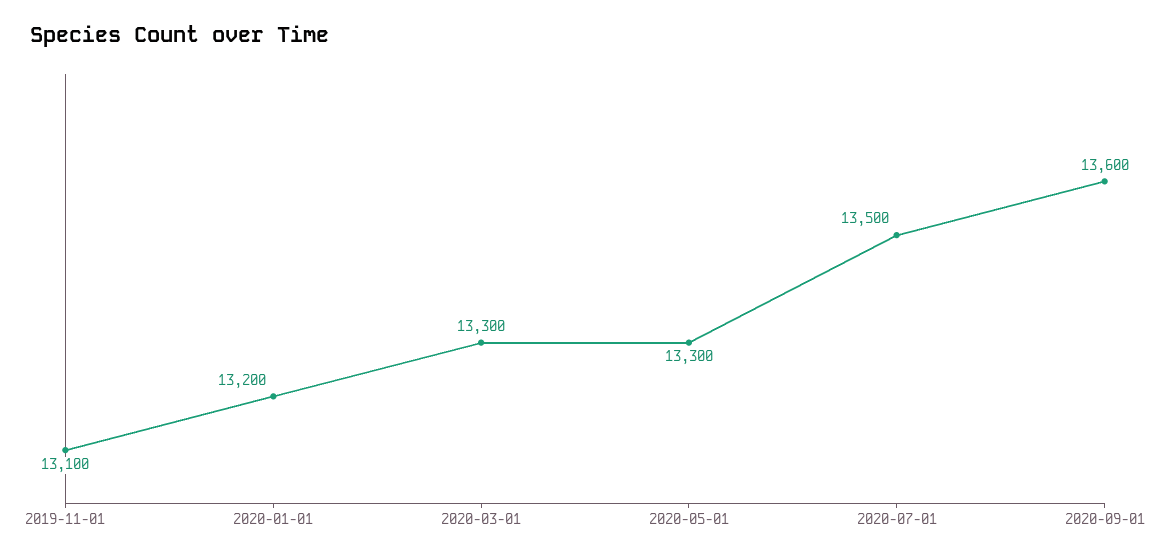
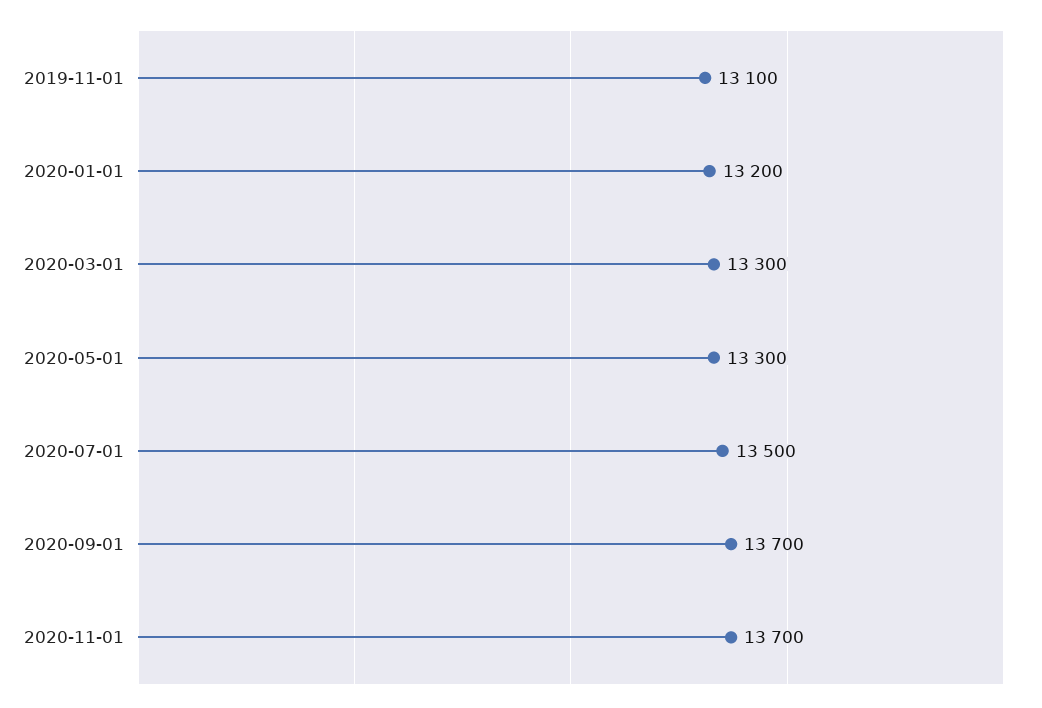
2020-09-01: 13600 -> 13700
2020-11-01: none -> 13700

